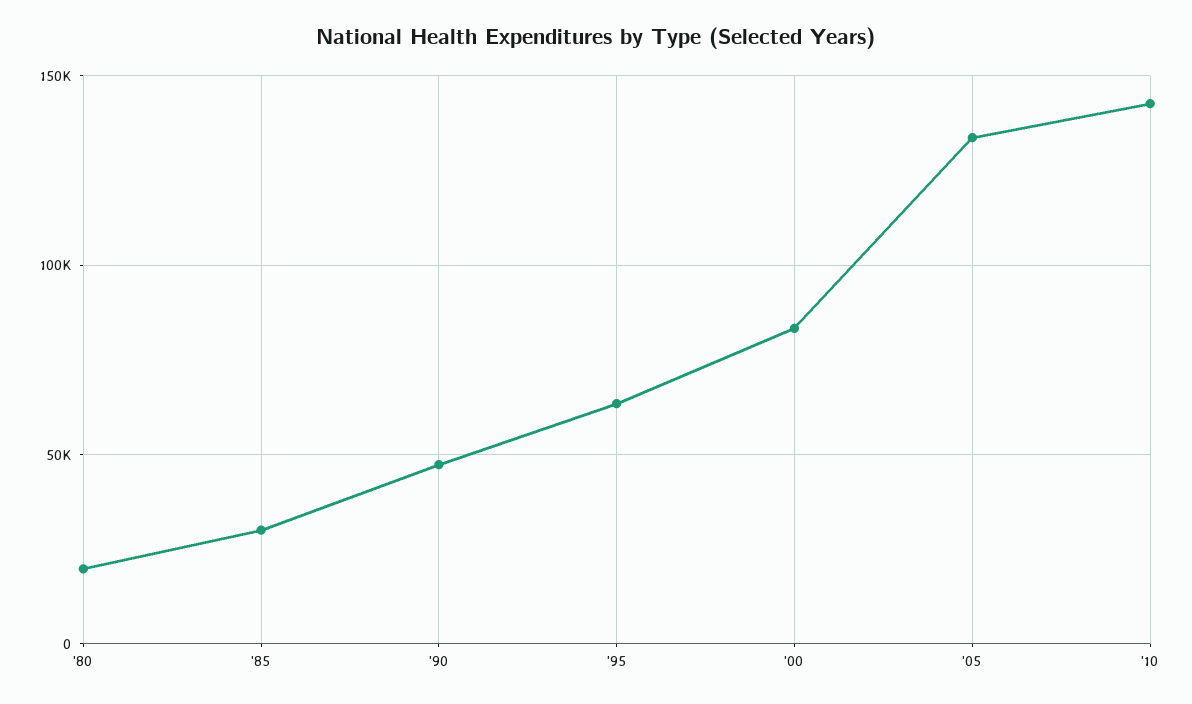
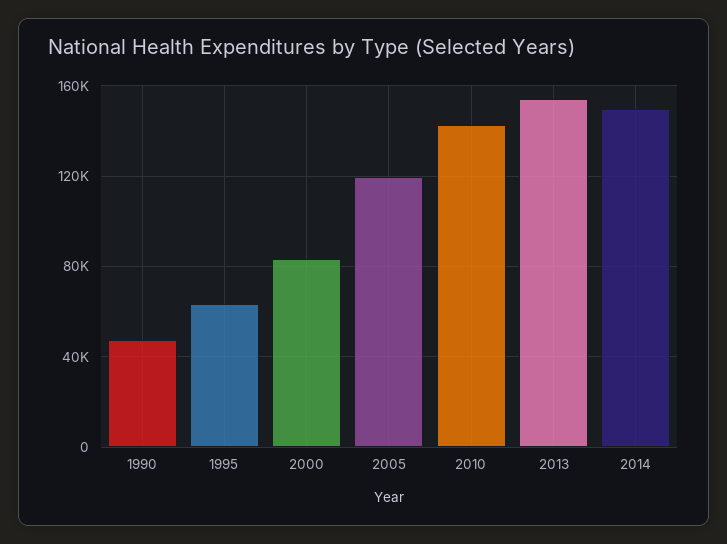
'80: 20000 -> none
'85: 30000 -> none
'05: 135000 -> 120000
2013: none -> 155000
2014: none -> 150000

